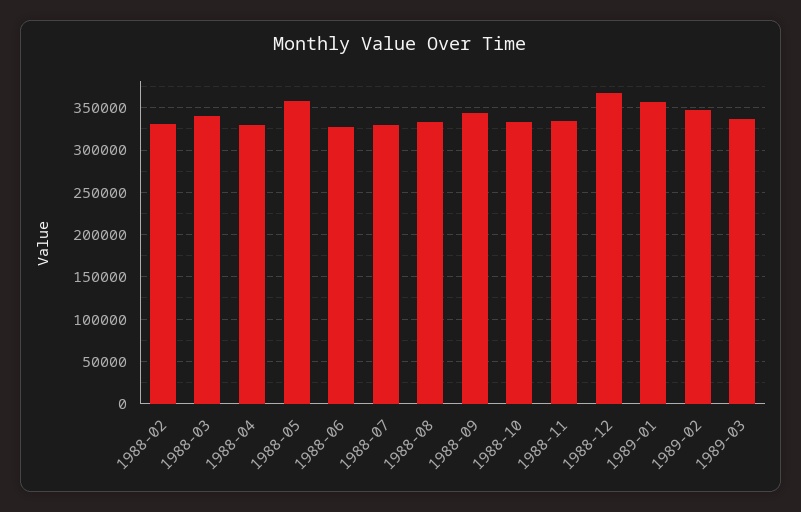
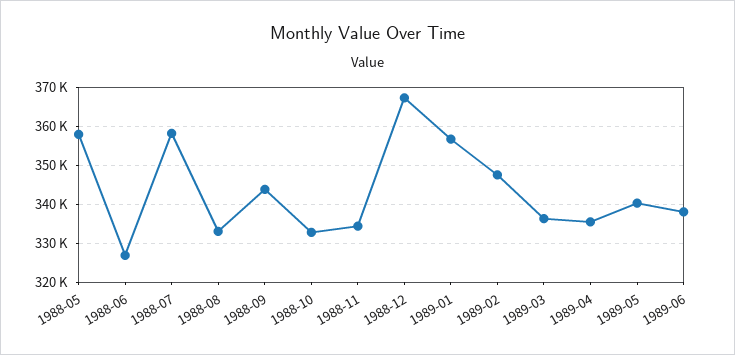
1988-02: 330000 -> none
1988-03: 340000 -> none
1988-04: 330000 -> none
1988-07: 330000 -> 358000
1989-04: none -> 336000
1989-05: none -> 340000
1989-06: none -> 338000

